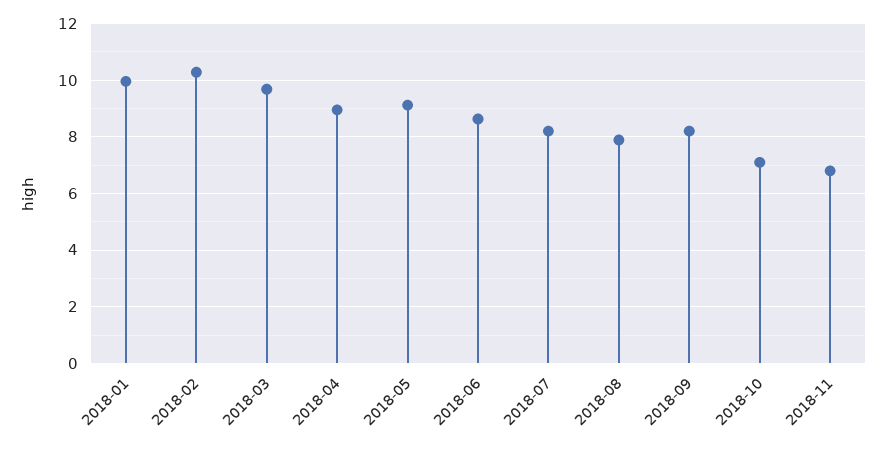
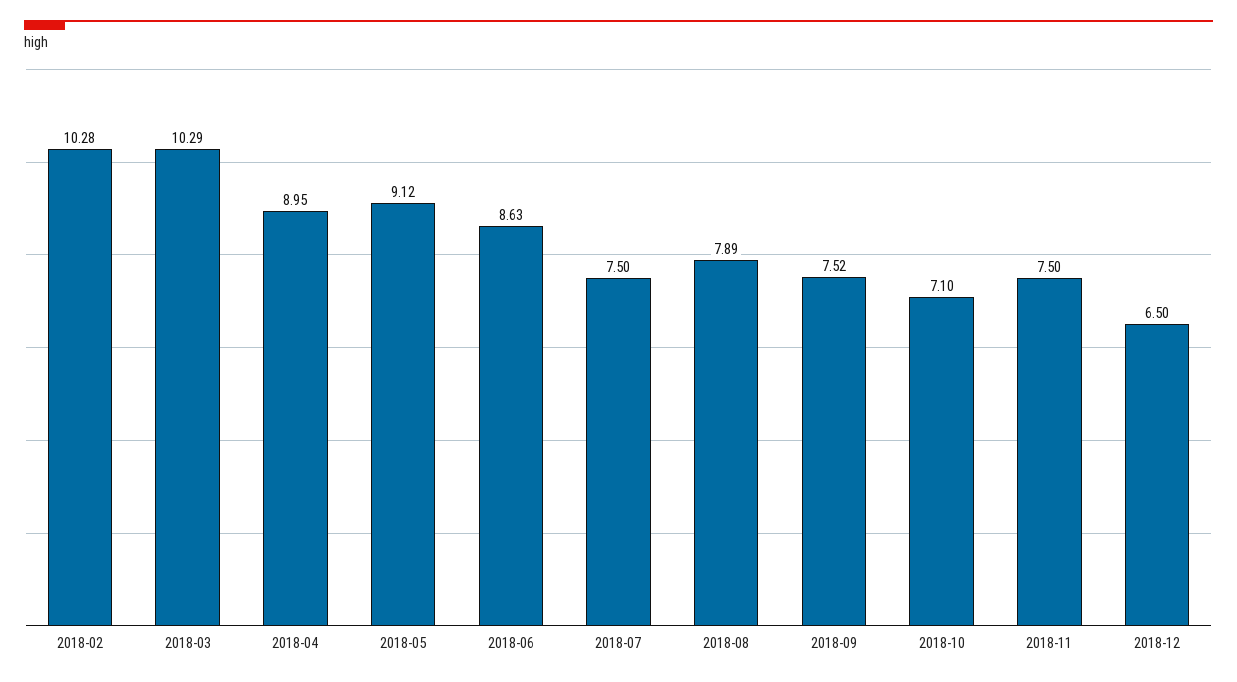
2018-01: 10 -> none
2018-03: 9.75 -> 10.29
2018-07: 8.25 -> 7.5
2018-09: 8.25 -> 7.52
2018-11: 6.75 -> 7.5
2018-12: none -> 6.5

